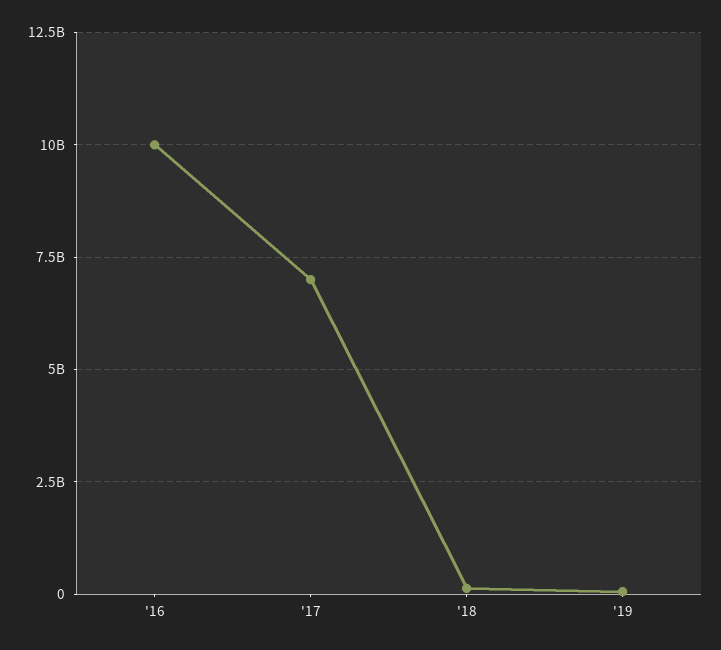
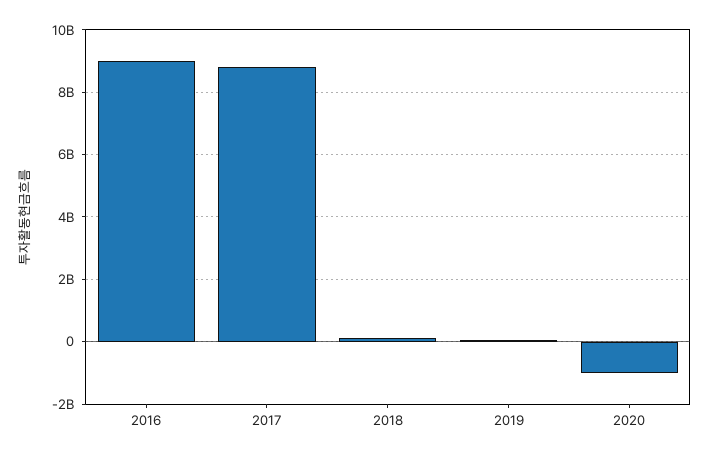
'16: 10000000000 -> 9000000000
'17: 7000000000 -> 8800000000
2020: none -> -1000000000

